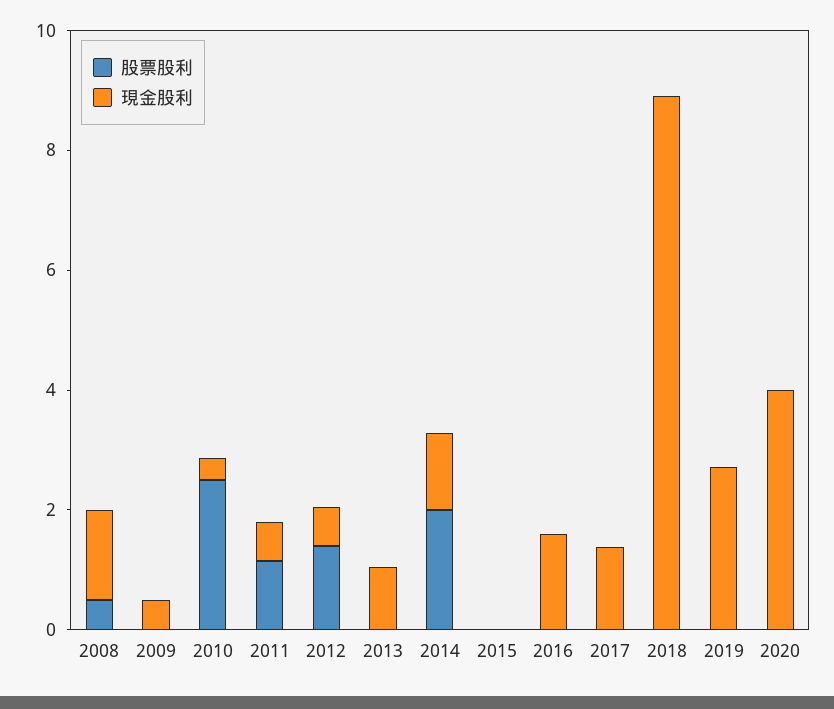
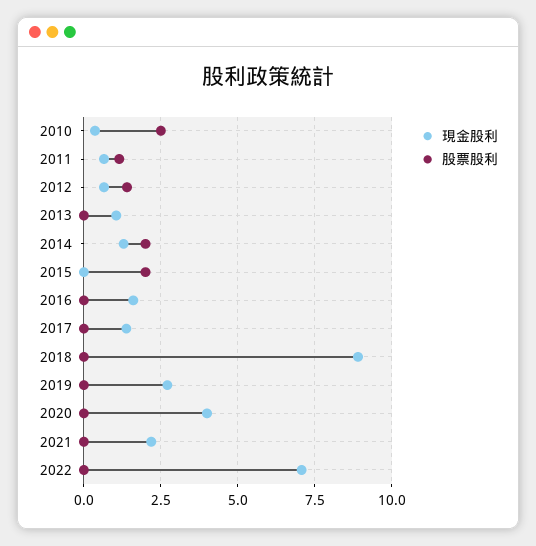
股票股利, 2008: 0.5 -> none
現金股利, 2008: 1.5 -> none
股票股利, 2009: 0 -> none
現金股利, 2009: 0.5 -> none
股票股利, 2015: 0 -> 2
現金股利, 2021: none -> 2.25
股票股利, 2021: none -> 0
現金股利, 2022: none -> 7
股票股利, 2022: none -> 0

